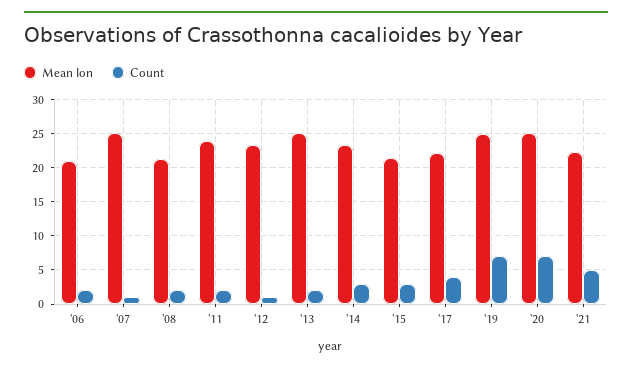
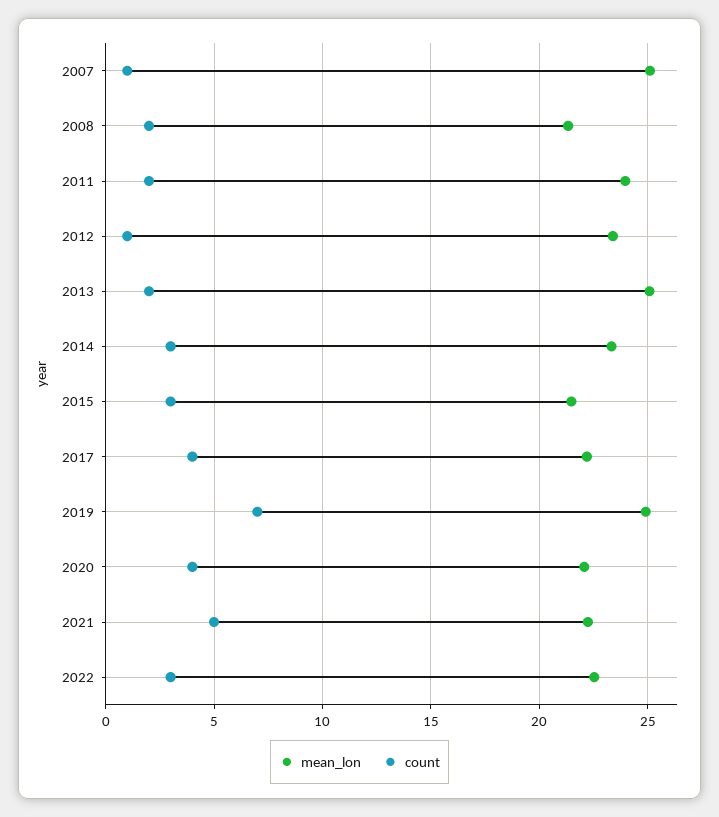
Mean lon, '06: 21 -> none
Count, '06: 2 -> none
Mean lon, '20: 25 -> 22
Count, '20: 7 -> 4
Mean lon, 2022: none -> 22.5
Count, 2022: none -> 3

